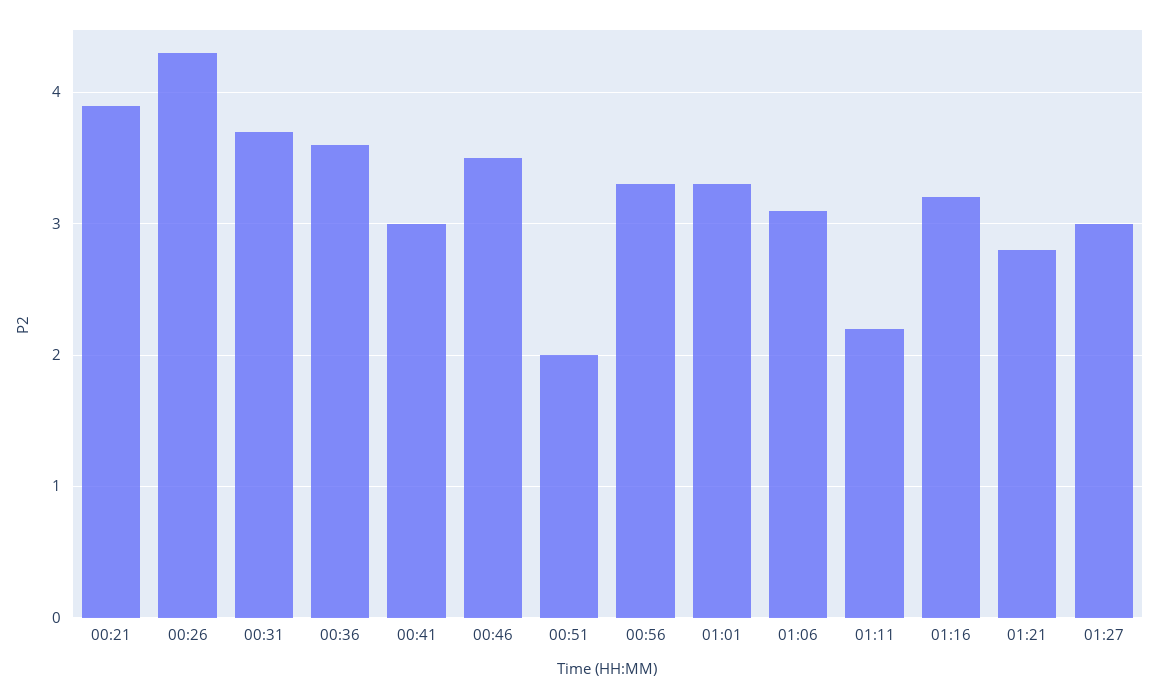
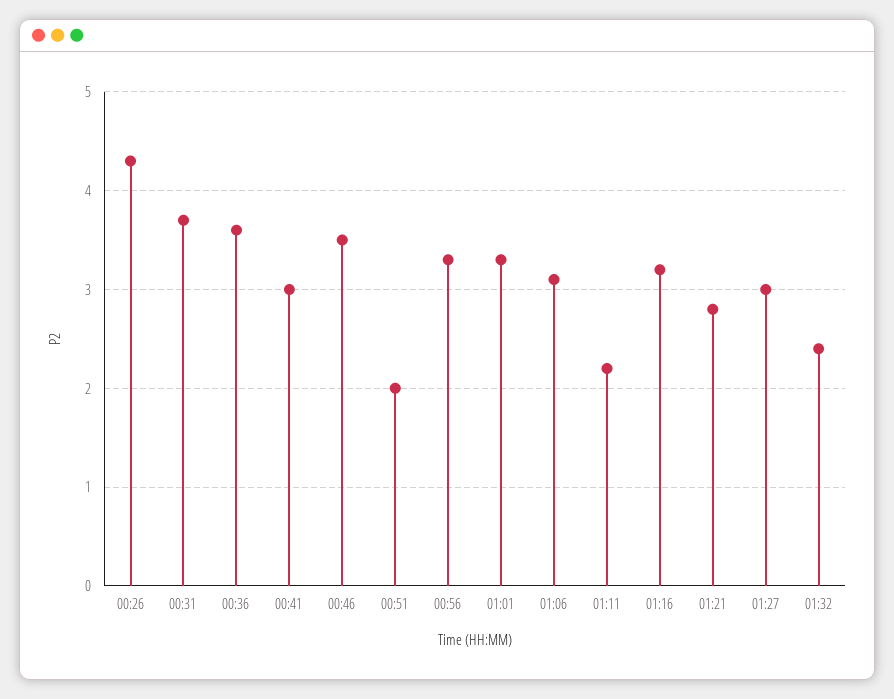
00:21: 3.9 -> none
01:32: none -> 2.4

